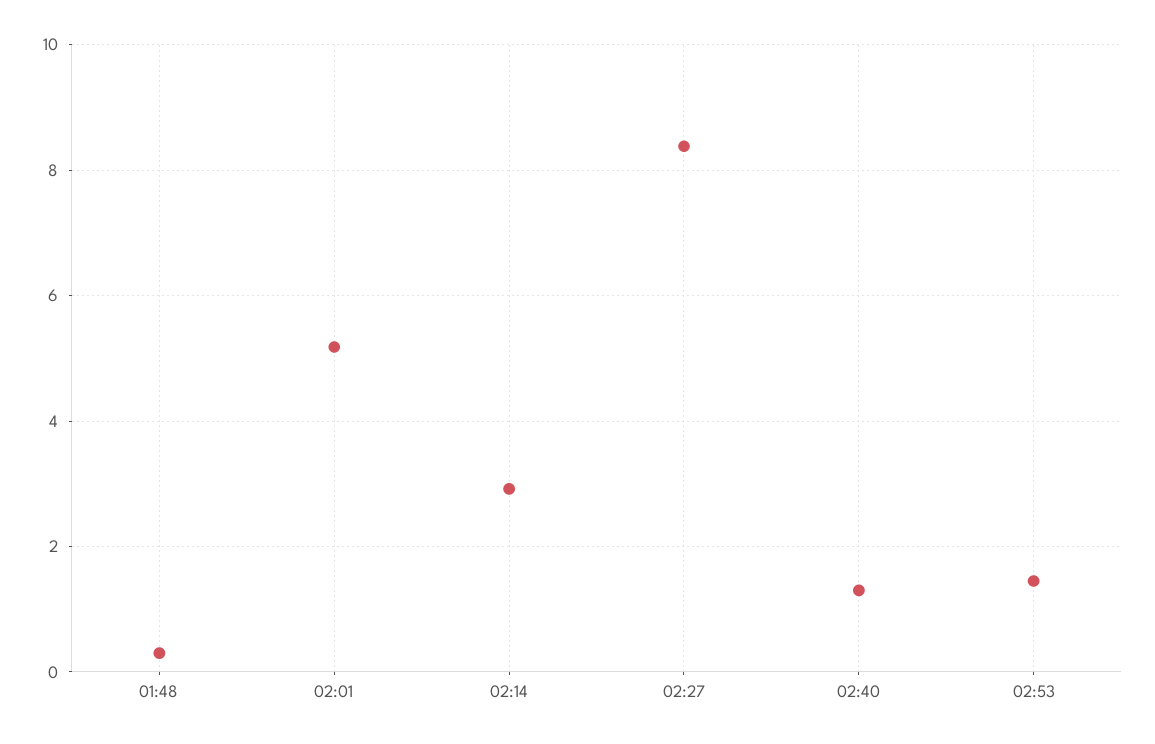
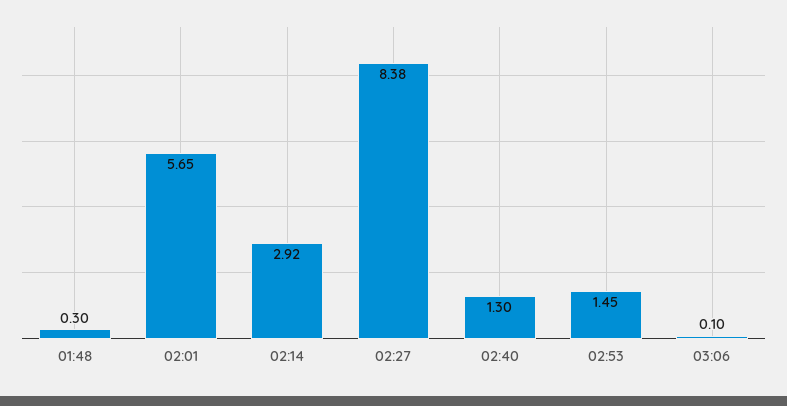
02:01: 5.2 -> 5.65
03:06: none -> 0.1

